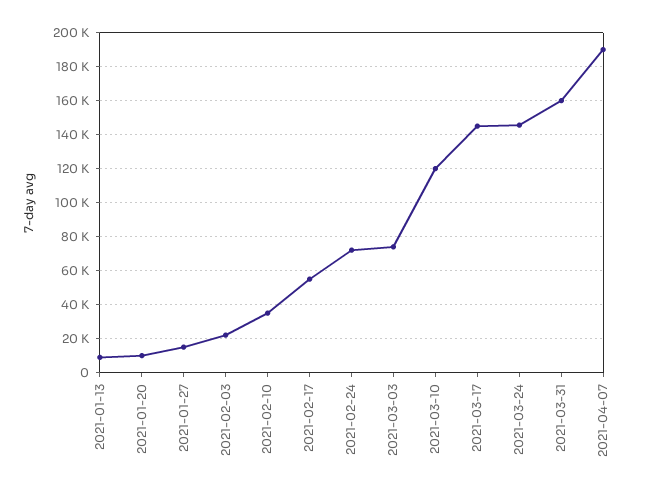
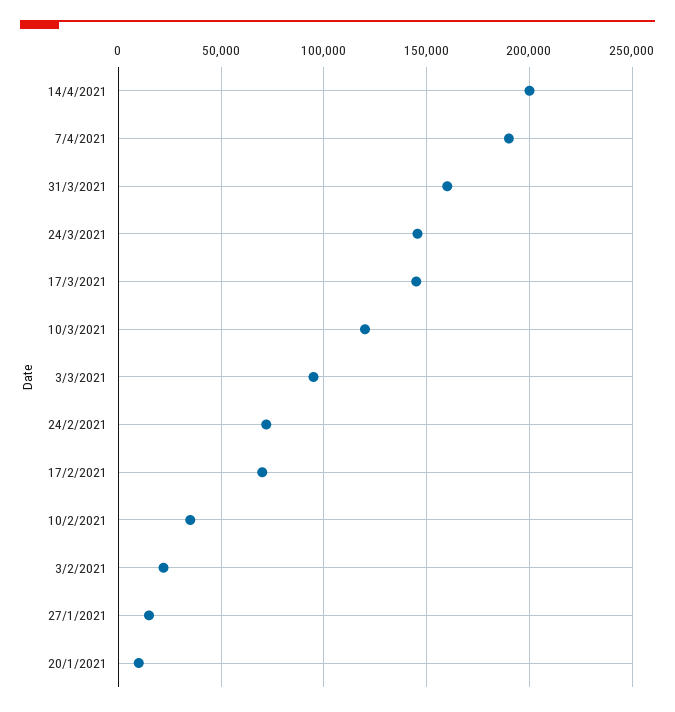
2021-01-13: 10000 -> none
2021-02-17: 55000 -> 70000
2021-03-03: 75000 -> 95000
14/4/2021: none -> 200000

